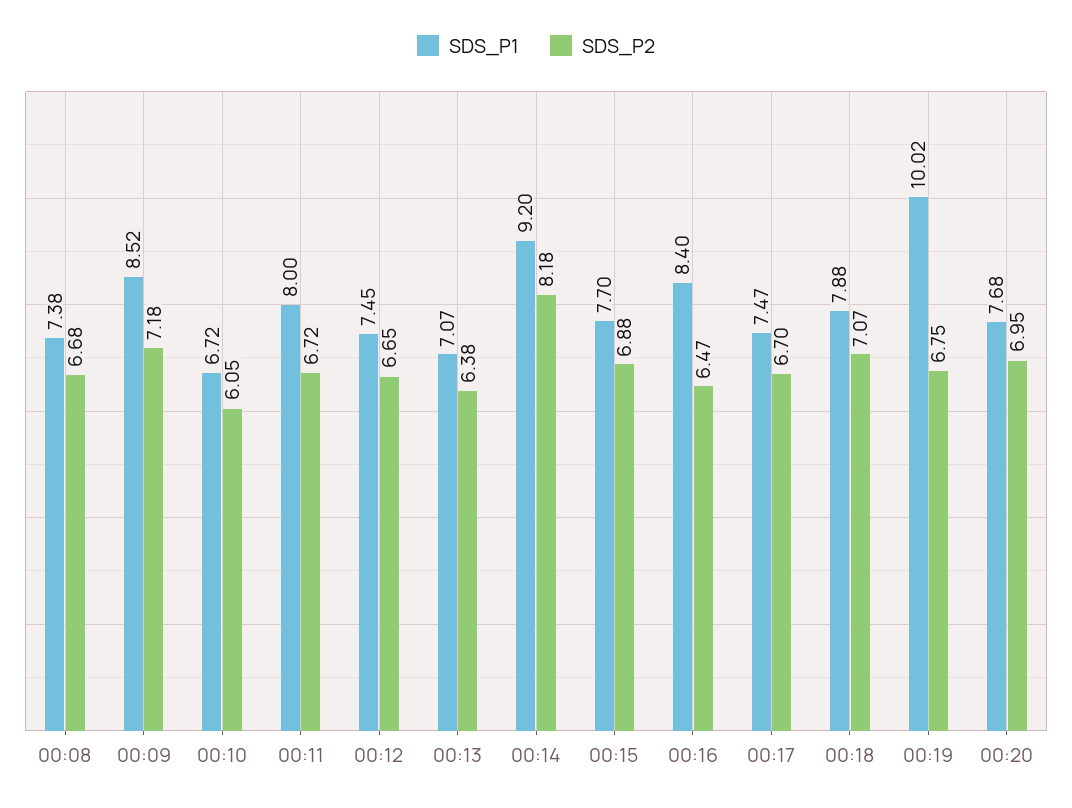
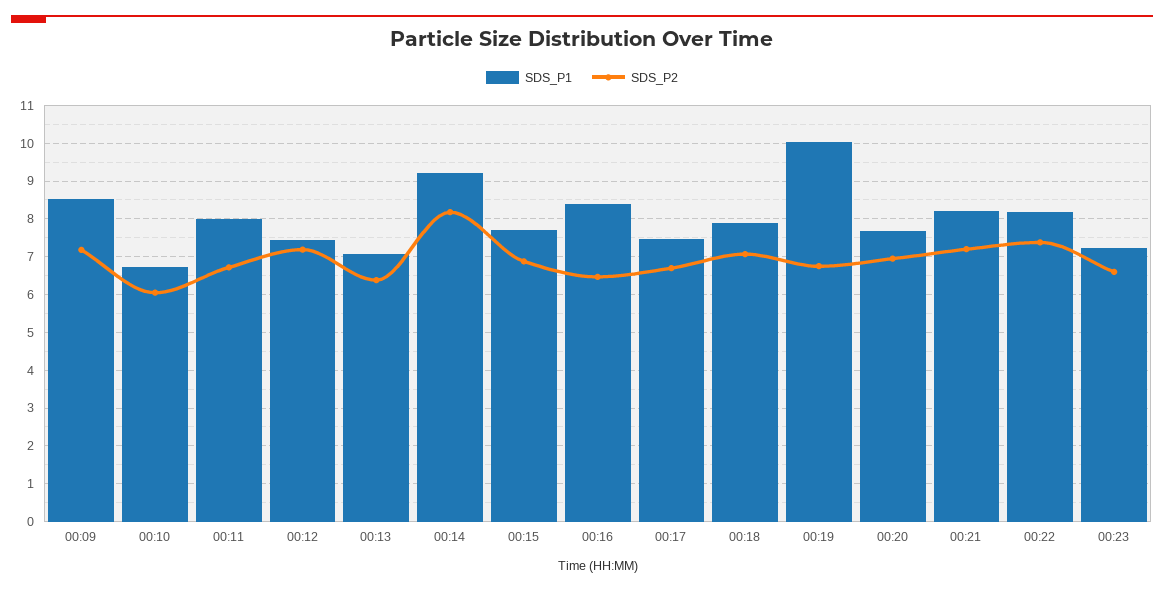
SDS_P1, 00:08: 7.38 -> none
SDS_P2, 00:08: 6.68 -> none
SDS_P2, 00:12: 6.65 -> 7.2
SDS_P1, 00:21: none -> 8.2
SDS_P2, 00:21: none -> 7.2
SDS_P1, 00:22: none -> 8.2
SDS_P2, 00:22: none -> 7.4
SDS_P1, 00:23: none -> 7.2
SDS_P2, 00:23: none -> 6.6

